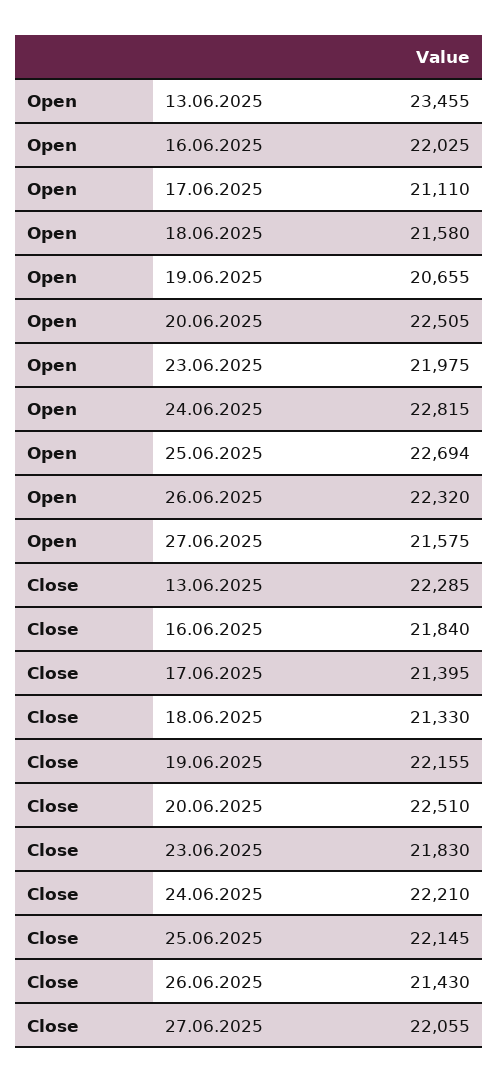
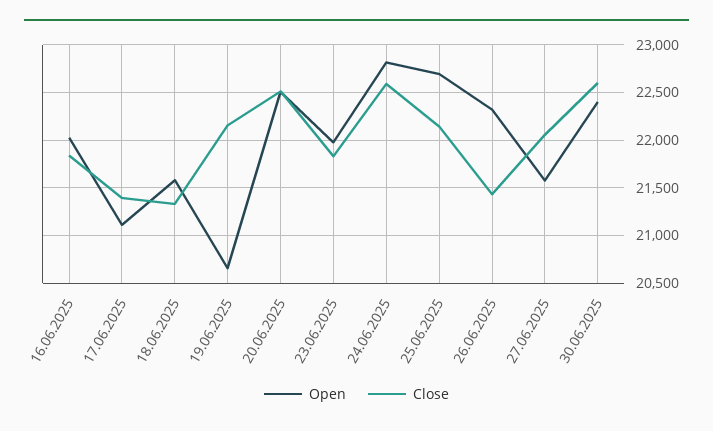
Open, 13.06.2025: 23455 -> none
Close, 13.06.2025: 22285 -> none
Close, 24.06.2025: 22210 -> 22600
Open, 30.06.2025: none -> 22400
Close, 30.06.2025: none -> 22600

